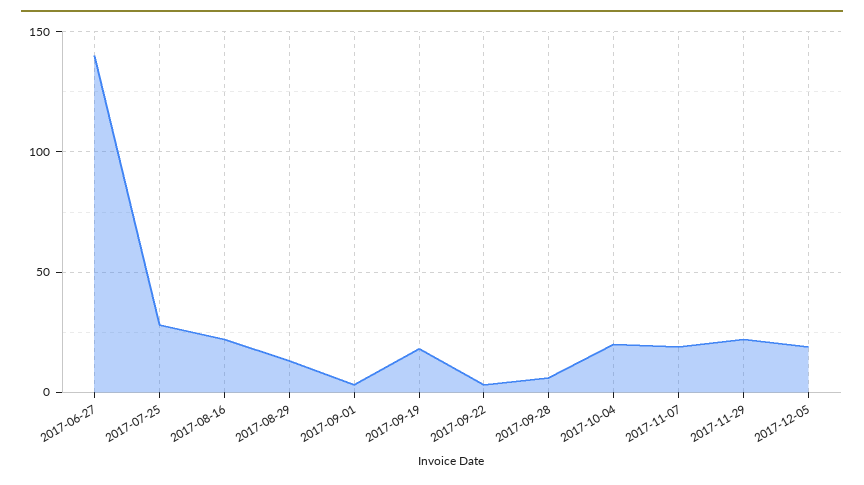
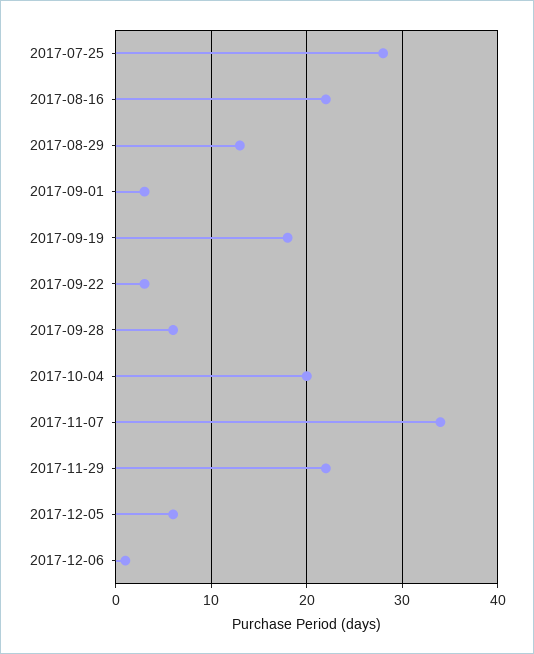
2017-06-27: 140 -> none
2017-11-07: 20 -> 34
2017-12-05: 20 -> 6
2017-12-06: none -> 1

